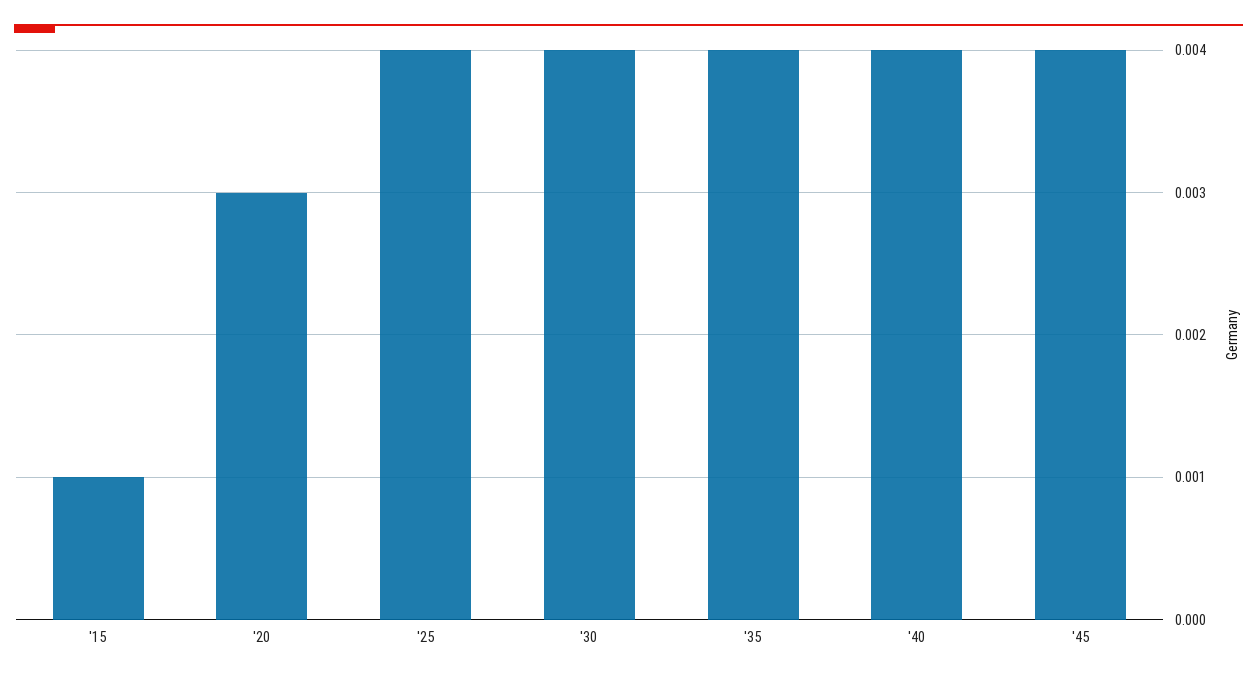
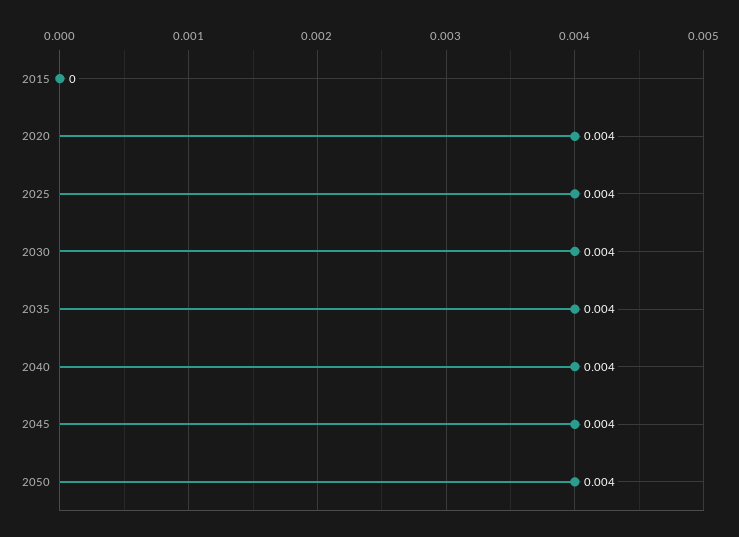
'15: 0.001 -> 0
'20: 0.003 -> 0.004
2050: none -> 0.004

